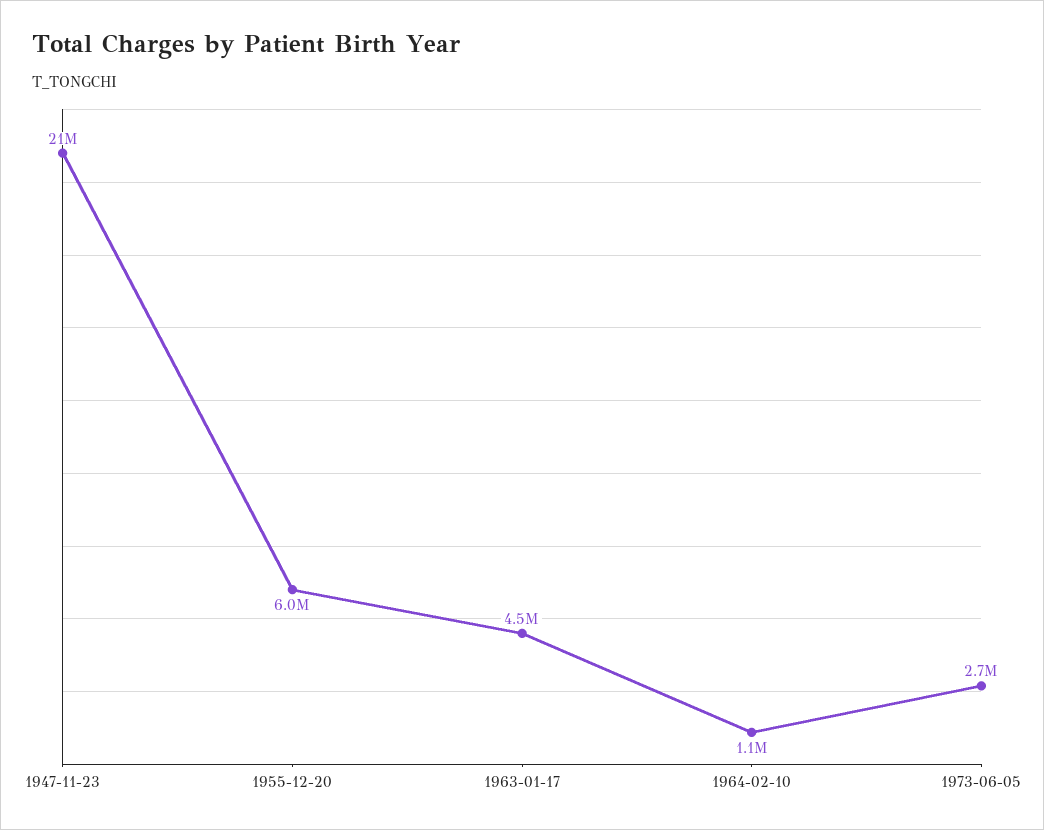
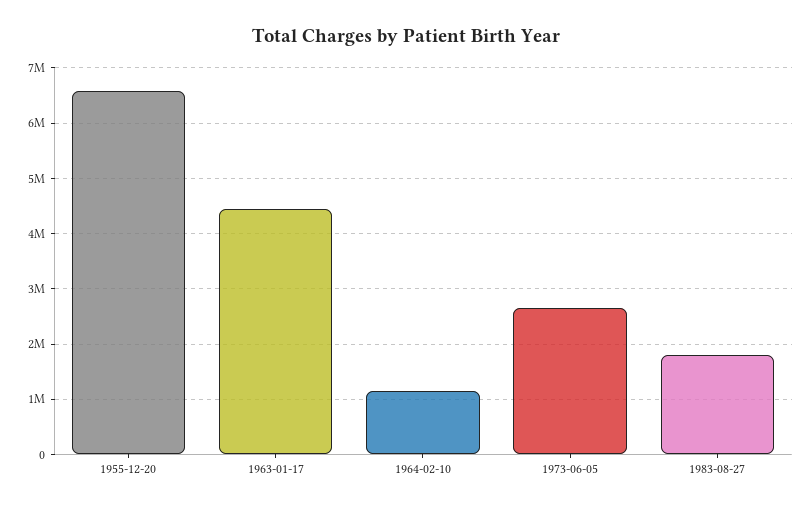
1947-11-23: 21000000 -> none
1955-12-20: 6000000 -> 6600000
1983-08-27: none -> 1800000

